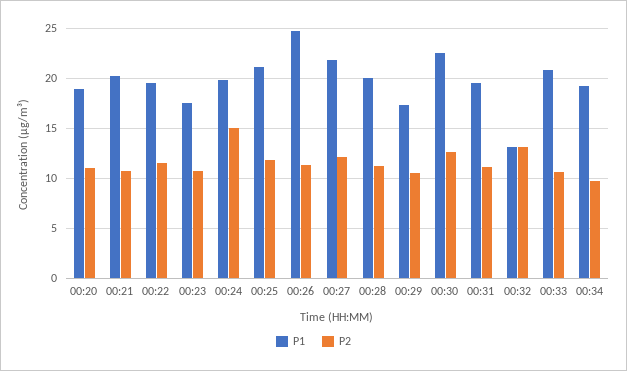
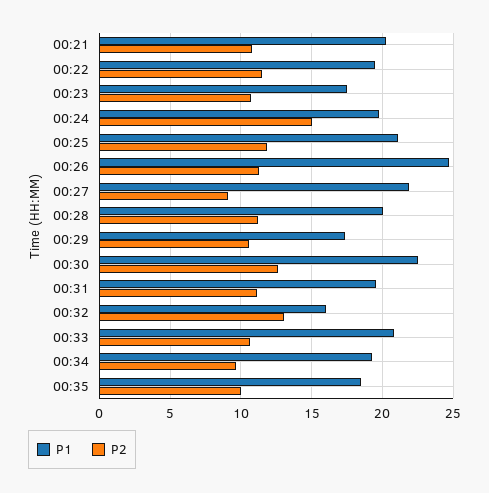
P1, 00:20: 19 -> none
P2, 00:20: 11 -> none
P2, 00:27: 12 -> 9
P1, 00:32: 13 -> 16
P1, 00:35: none -> 18.5
P2, 00:35: none -> 10

